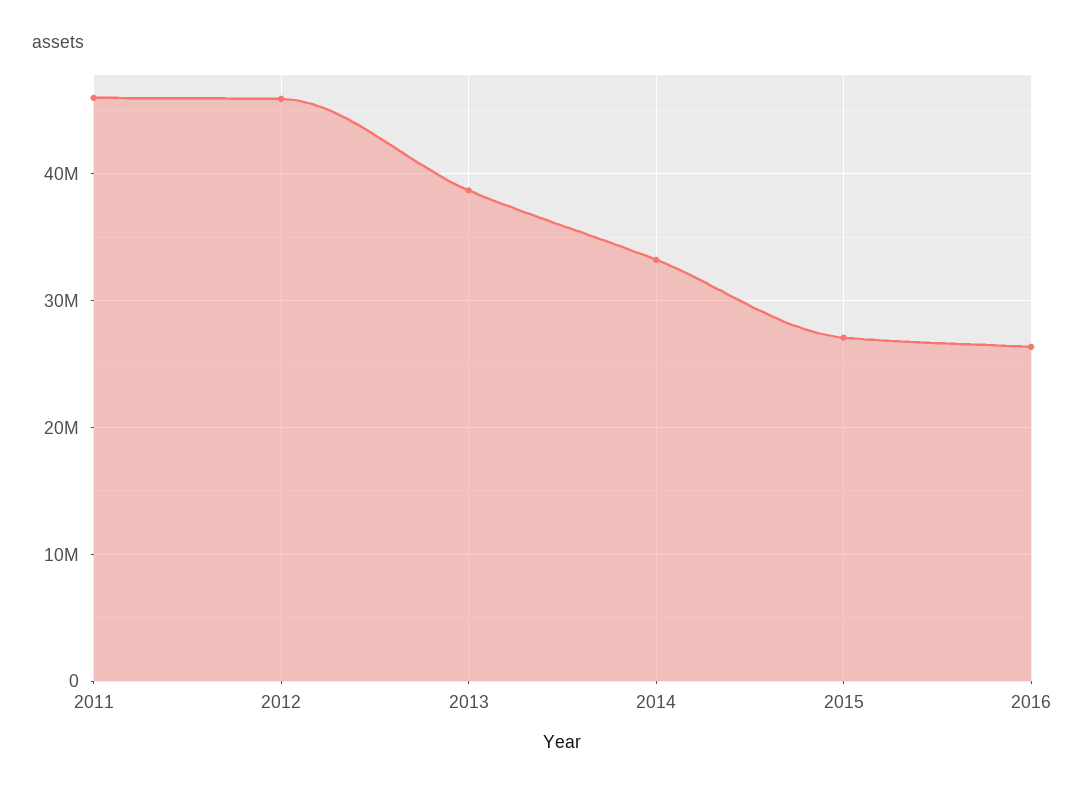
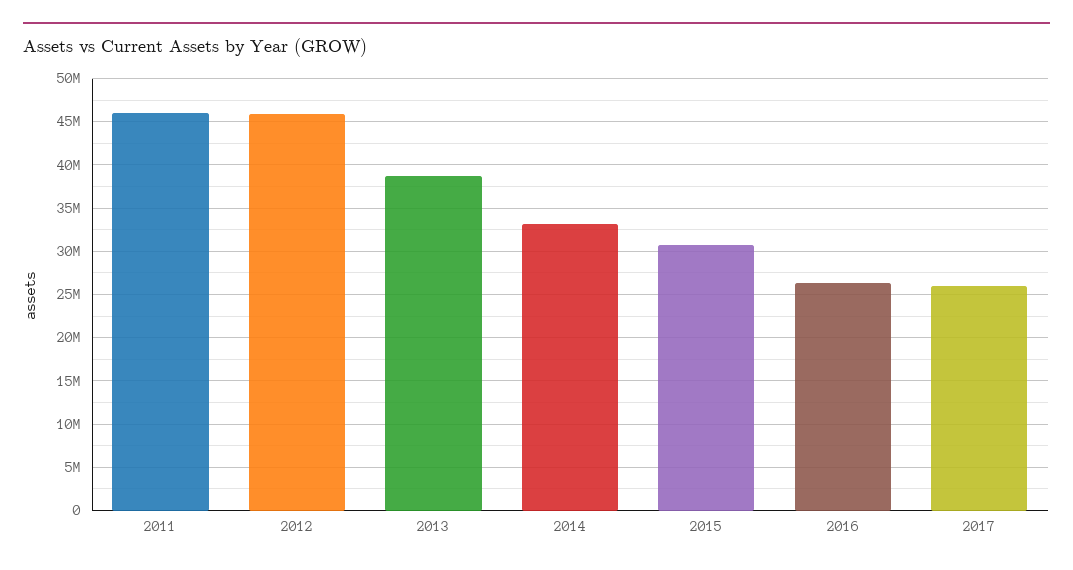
2015: 27000000 -> 31000000
2017: none -> 26000000

